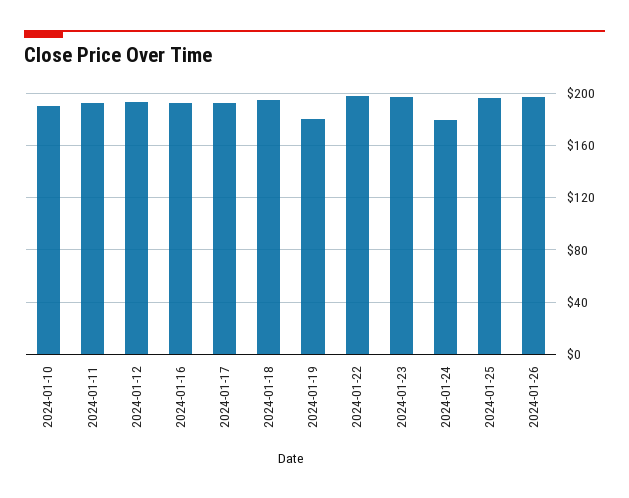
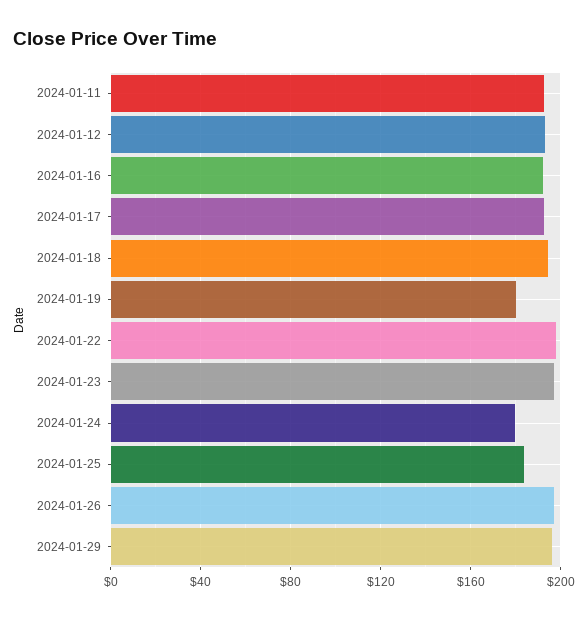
2024-01-10: 190 -> none
2024-01-25: 195 -> 185
2024-01-29: none -> 195

